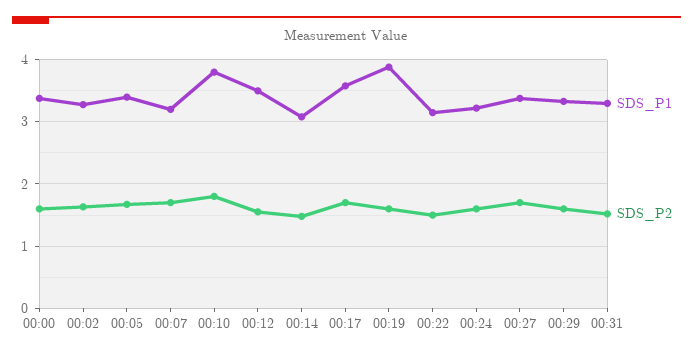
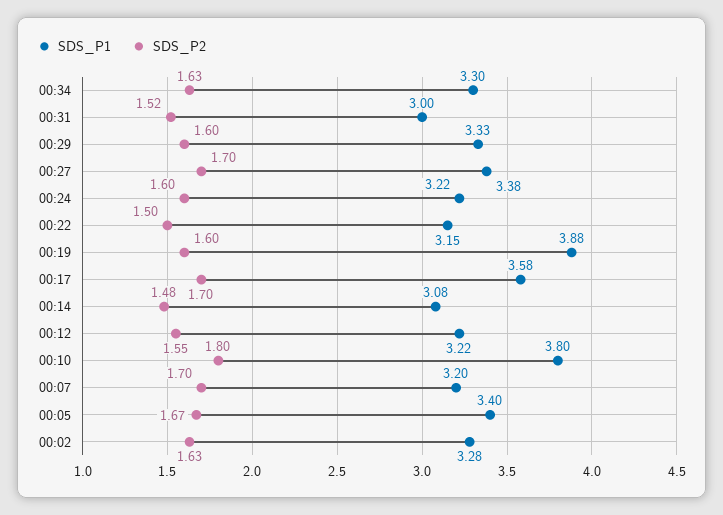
SDS_P1, 00:00: 3.4 -> none
SDS_P2, 00:00: 1.6 -> none
SDS_P1, 00:12: 3.5 -> 3.22
SDS_P1, 00:31: 3.3 -> 3
SDS_P1, 00:34: none -> 3.3
SDS_P2, 00:34: none -> 1.63

